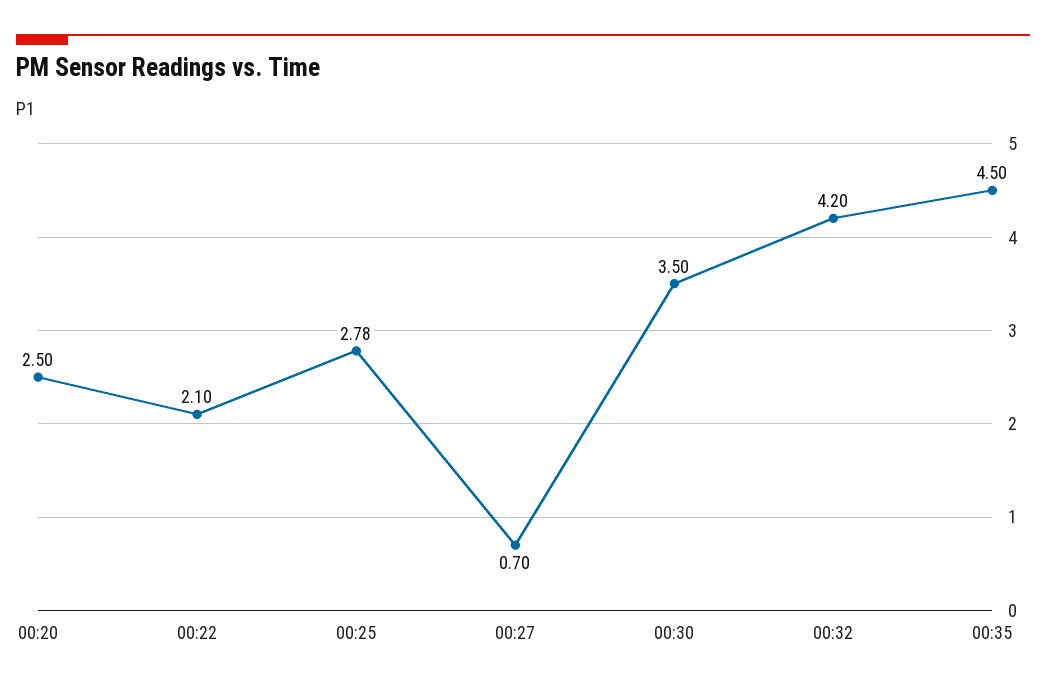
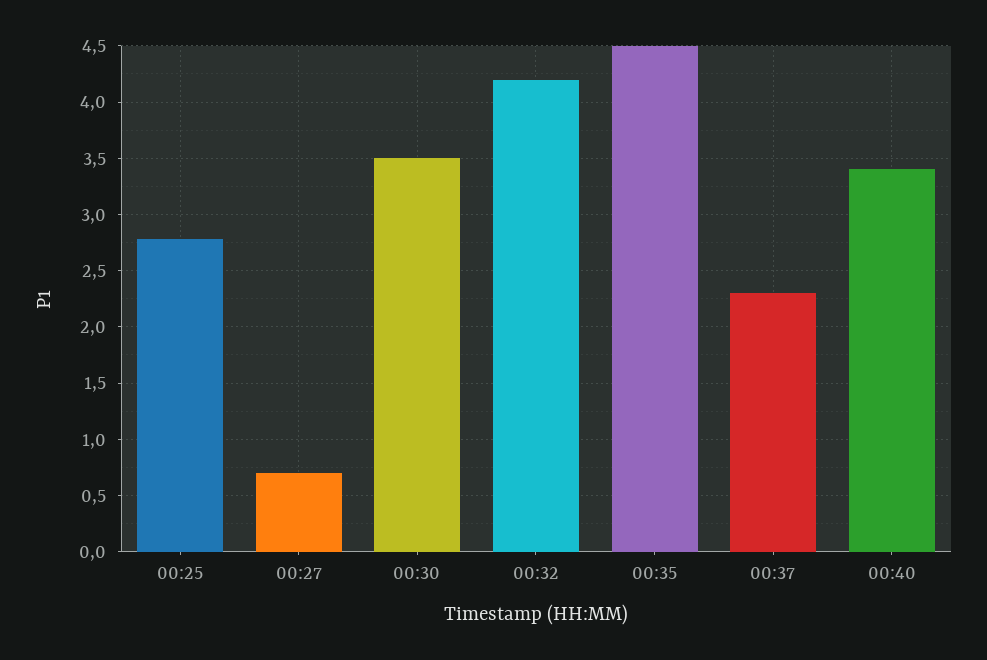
00:20: 2.5 -> none
00:22: 2.1 -> none
00:37: none -> 2.3
00:40: none -> 3.4

